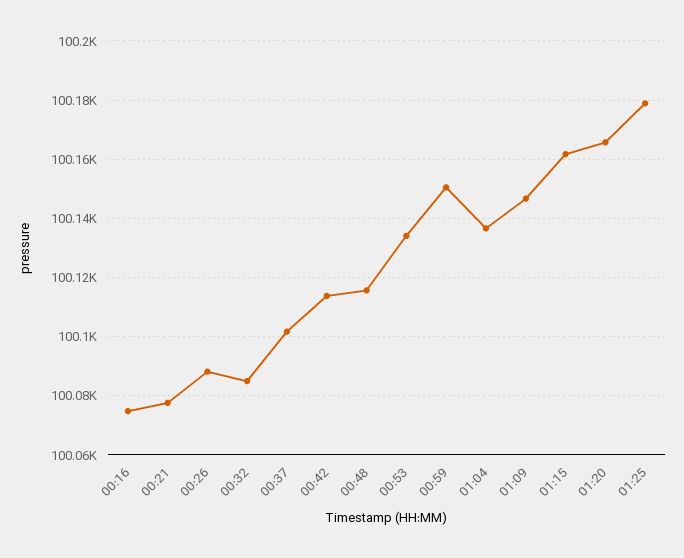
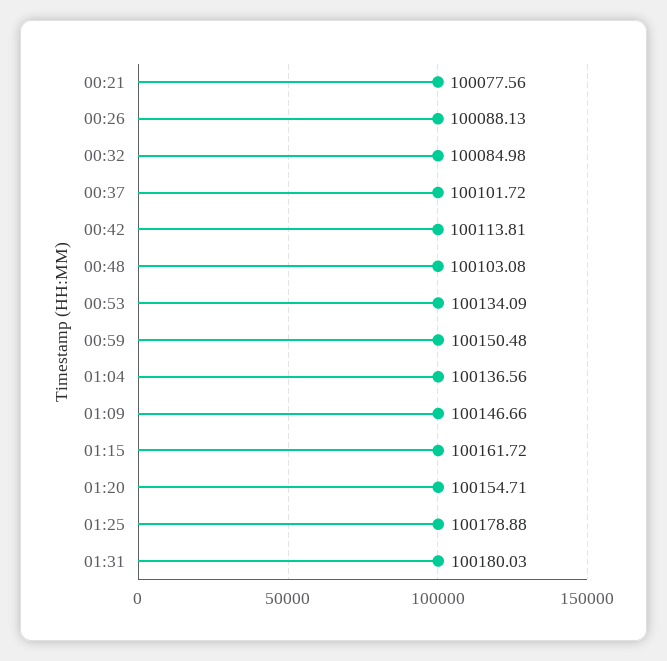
00:16: 100075 -> none
00:48: 100115 -> 100103.08
01:20: 100165 -> 100154.71
01:31: none -> 100180.03

